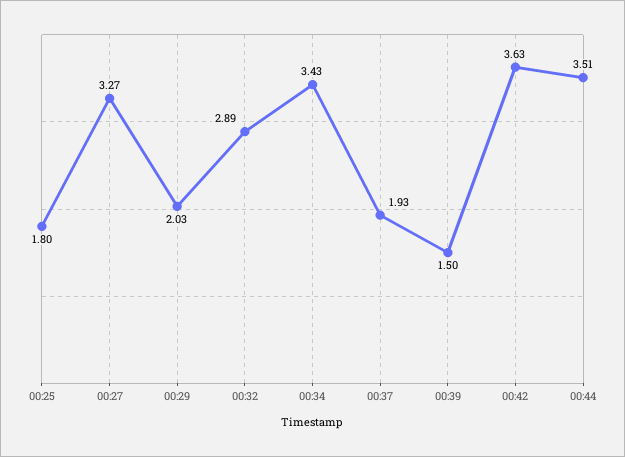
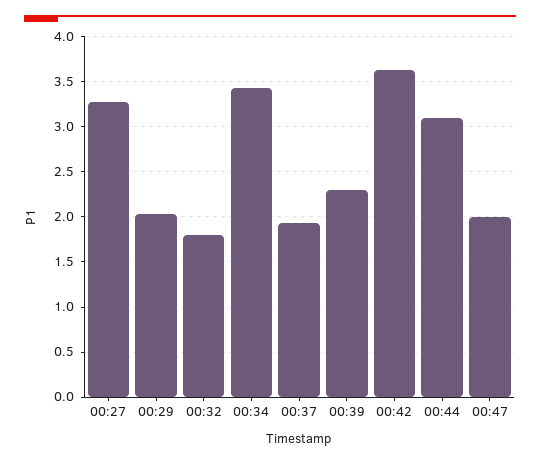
00:25: 1.8 -> none
00:32: 2.89 -> 1.8
00:39: 1.5 -> 2.3
00:44: 3.51 -> 3.1
00:47: none -> 2

